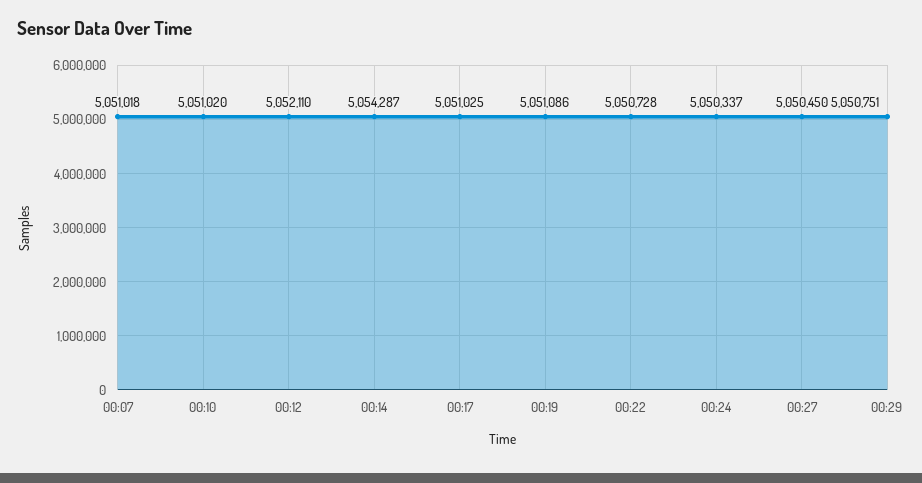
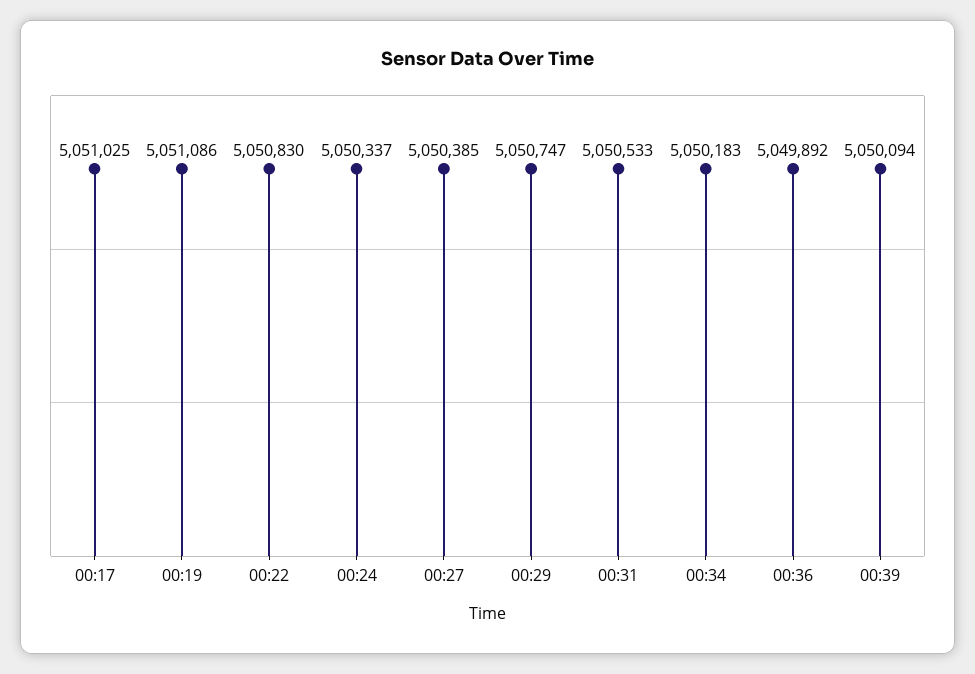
00:07: 5051018 -> none
00:10: 5051020 -> none
00:12: 5052110 -> none
00:14: 5054287 -> none
00:22: 5050728 -> 5050830
00:27: 5050450 -> 5050385
00:29: 5050751 -> 5050747
00:31: none -> 5050533
00:34: none -> 5050183
00:36: none -> 5049892
00:39: none -> 5050094

